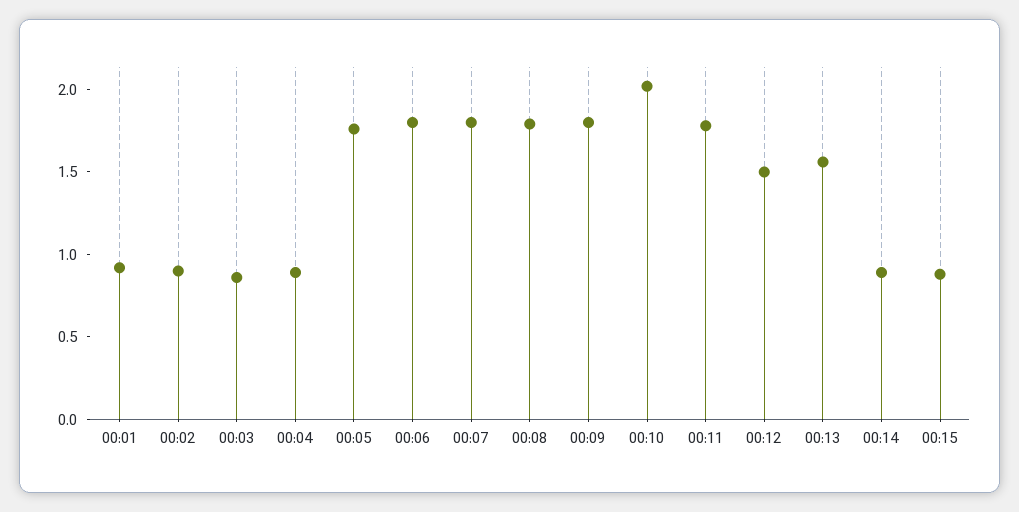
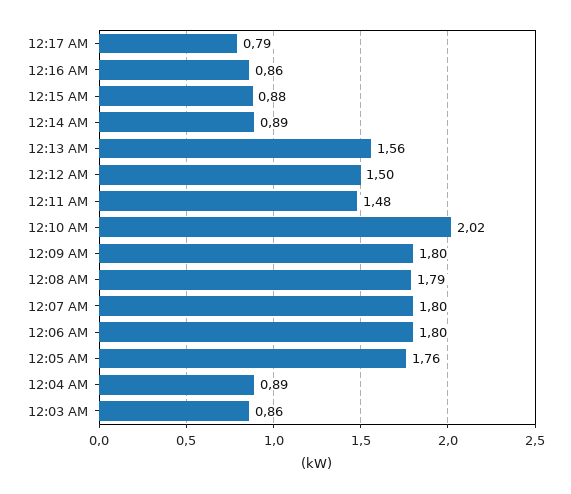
00:01: 0.9 -> none
00:02: 0.9 -> none
00:11: 1.8 -> 1.48
12:17 AM: none -> 0.79
12:16 AM: none -> 0.86

